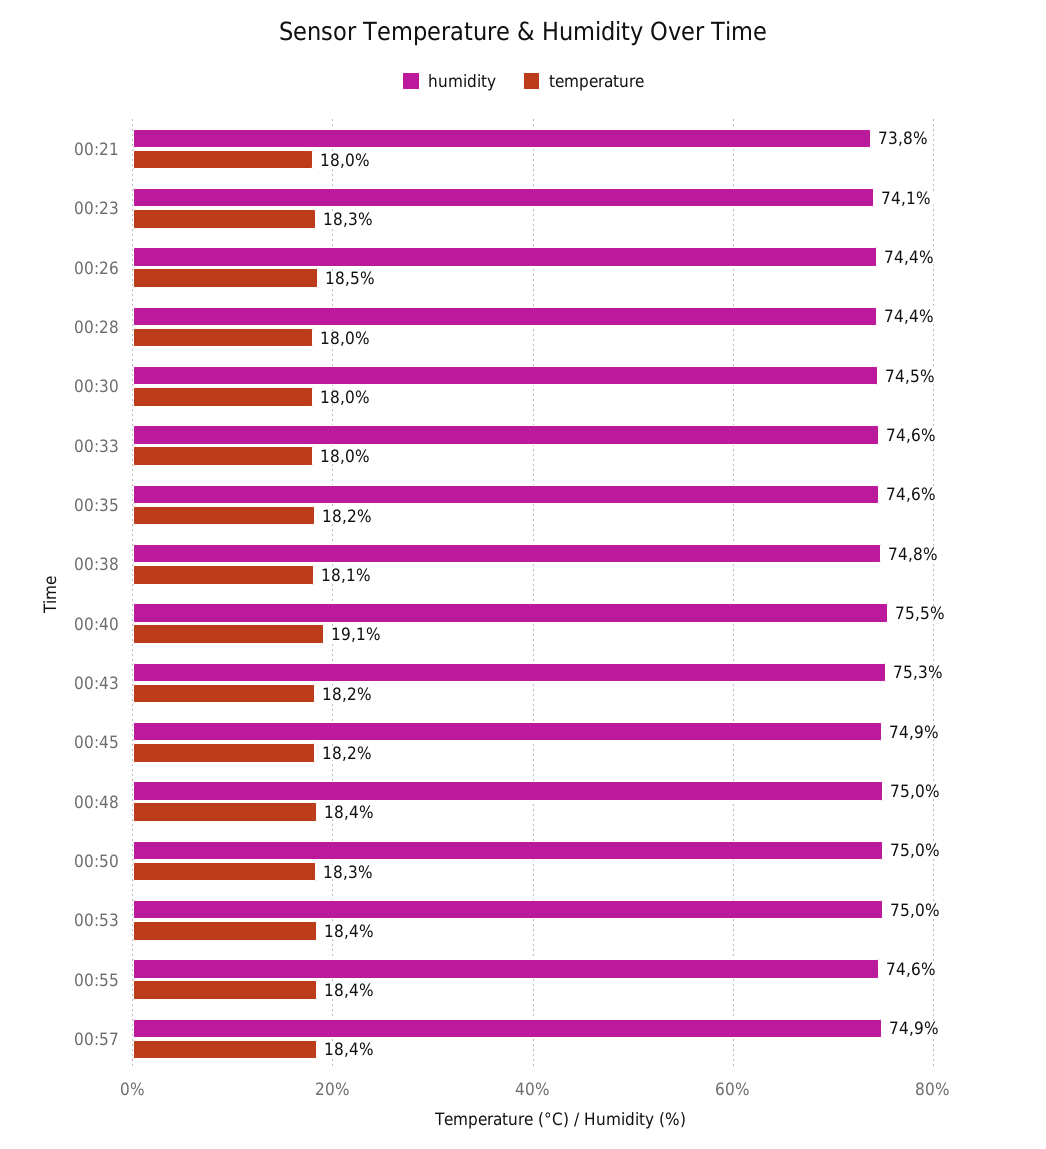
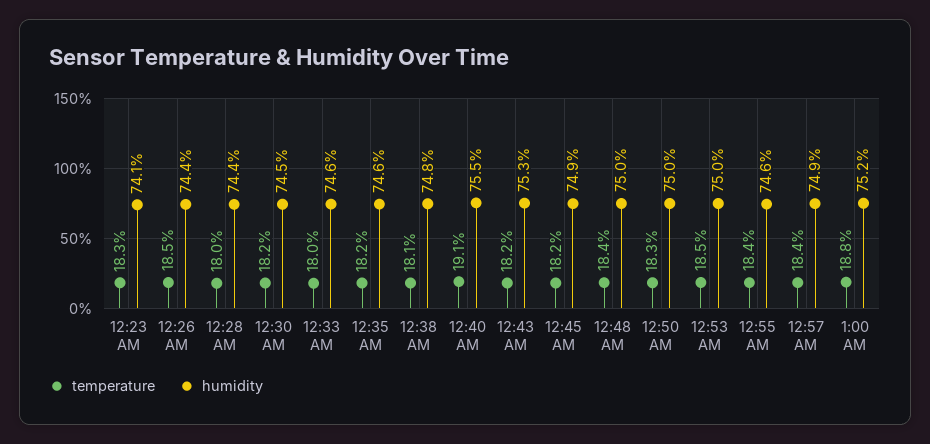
humidity, 00:21: 73.8 -> none
temperature, 00:21: 18 -> none
temperature, 00:30: 18 -> 18.2
temperature, 00:53: 18.4 -> 18.5
temperature, 1:00 AM: none -> 18.8
humidity, 1:00 AM: none -> 75.2

